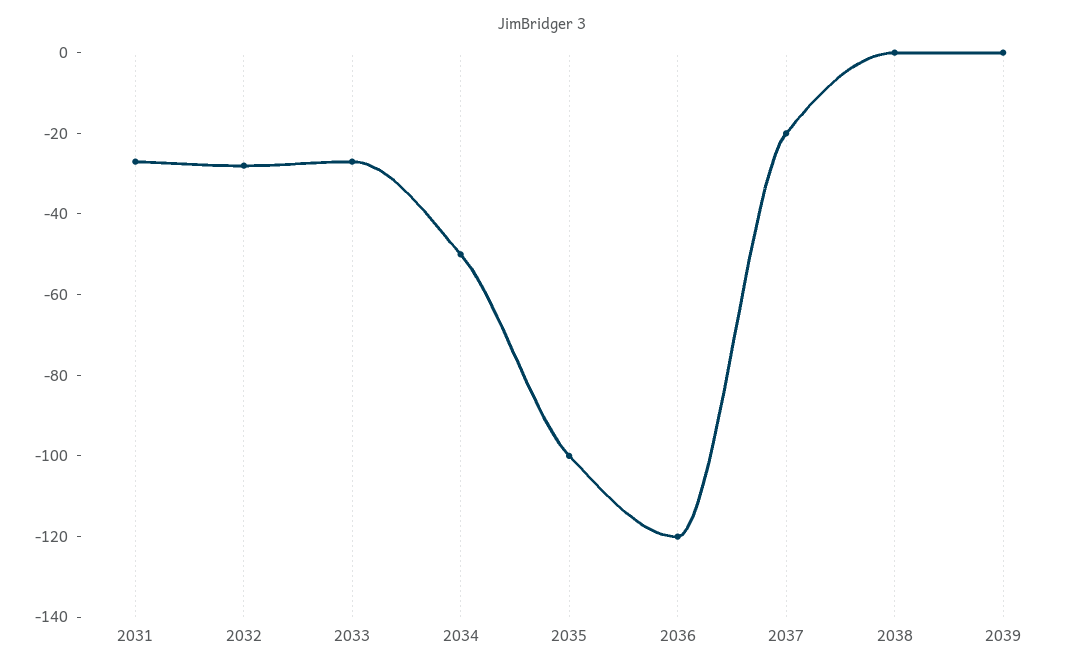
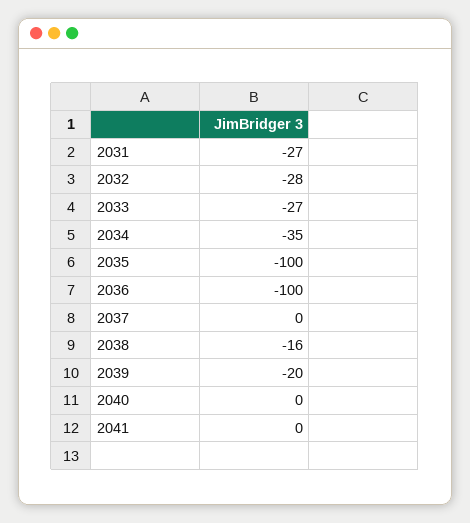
2034: -50 -> -35
2036: -120 -> -100
2037: -20 -> 0
2038: 0 -> -16
2039: 0 -> -20
2040: none -> 0
2041: none -> 0

